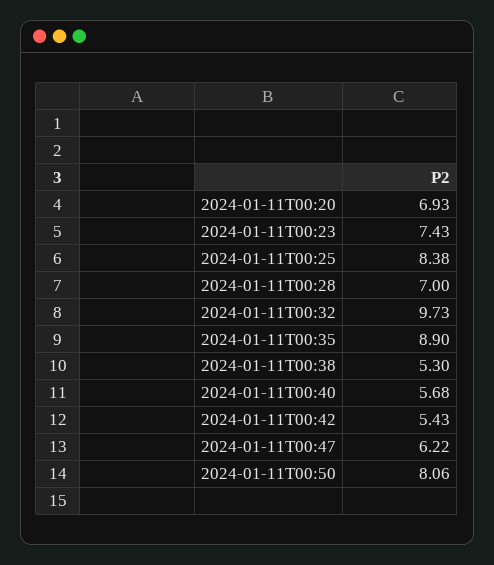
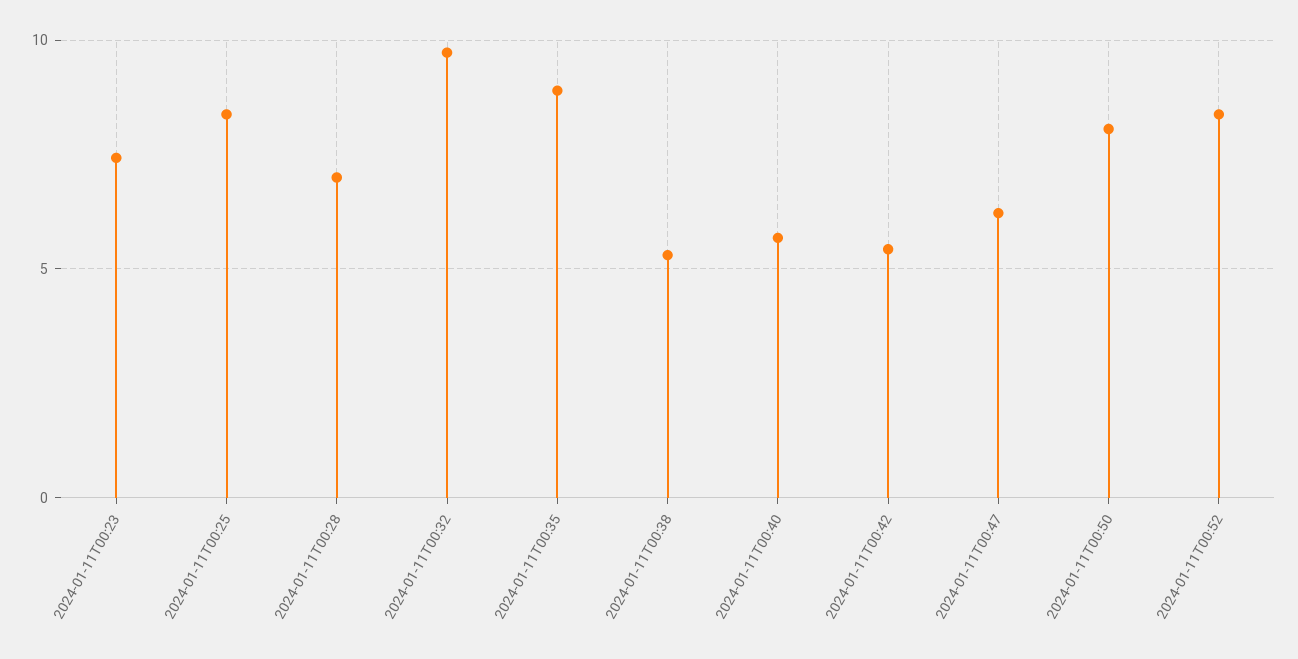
2024-01-11T00:20: 6.93 -> none
2024-01-11T00:52: none -> 8.5

